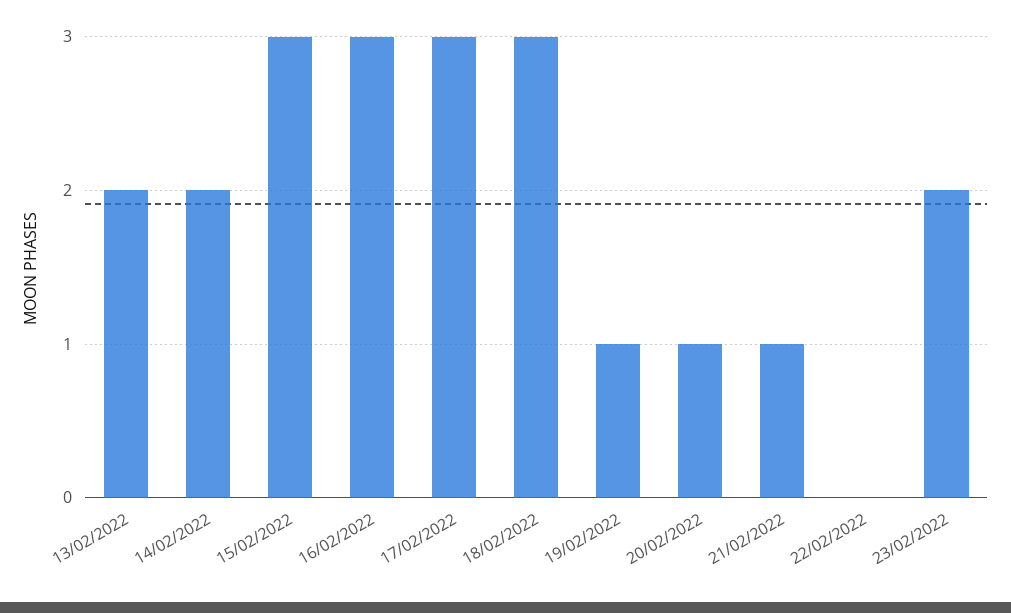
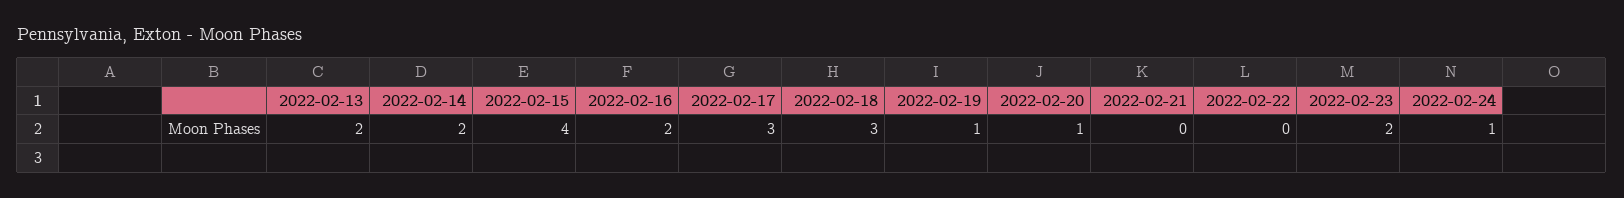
15/02/2022: 3 -> 4
16/02/2022: 3 -> 2
21/02/2022: 1 -> 0
2022-02-24: none -> 1

